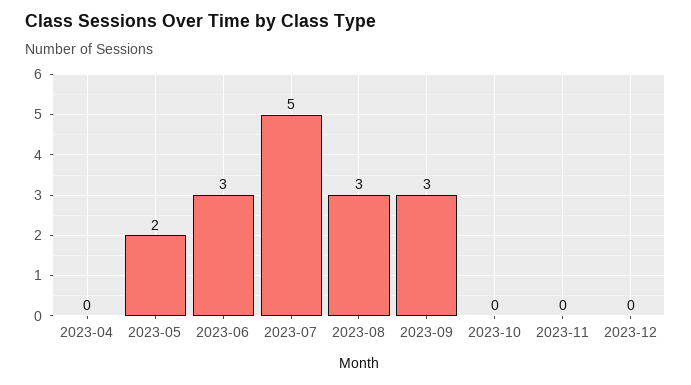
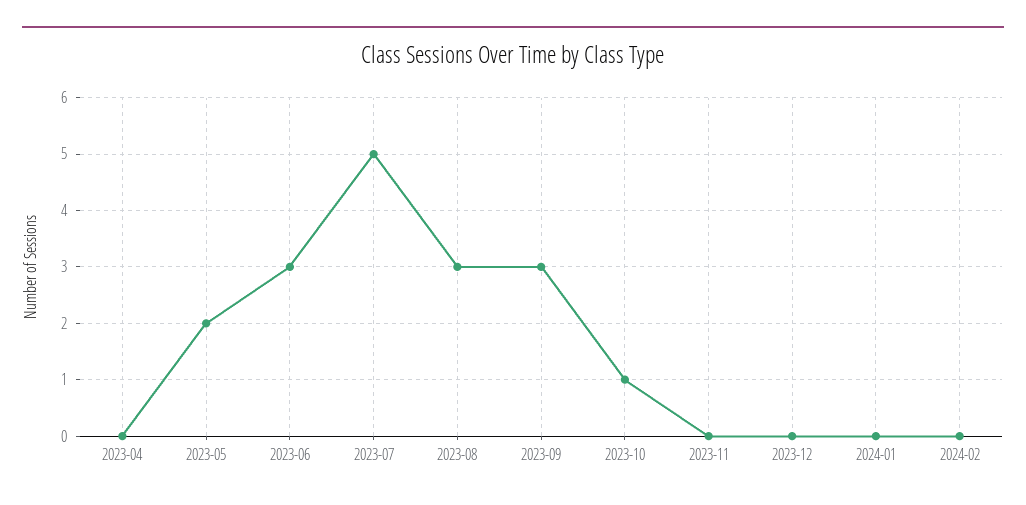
2023-10: 0 -> 1
2024-01: none -> 0
2024-02: none -> 0

